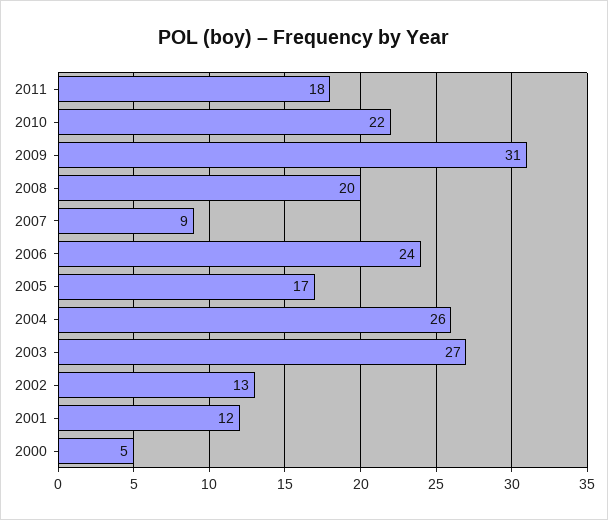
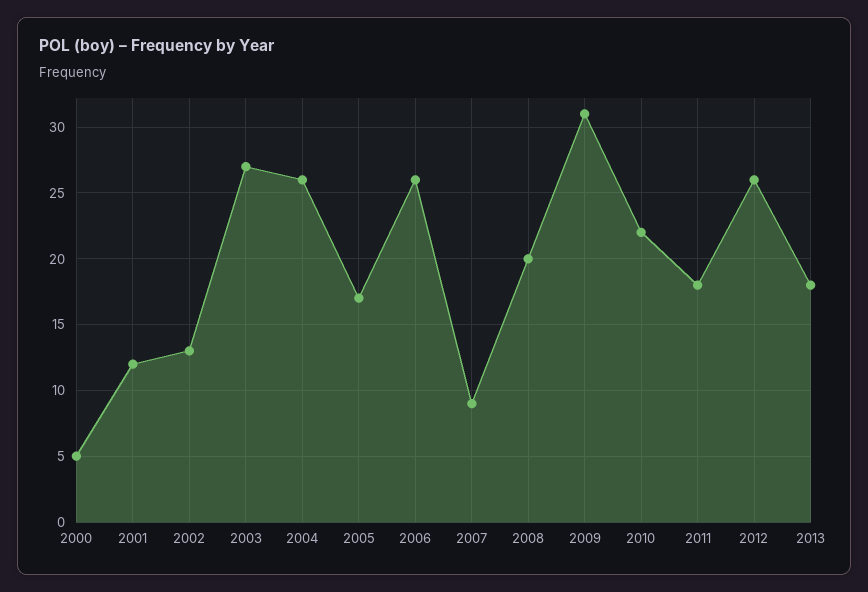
2006: 24 -> 26
2012: none -> 26
2013: none -> 18

